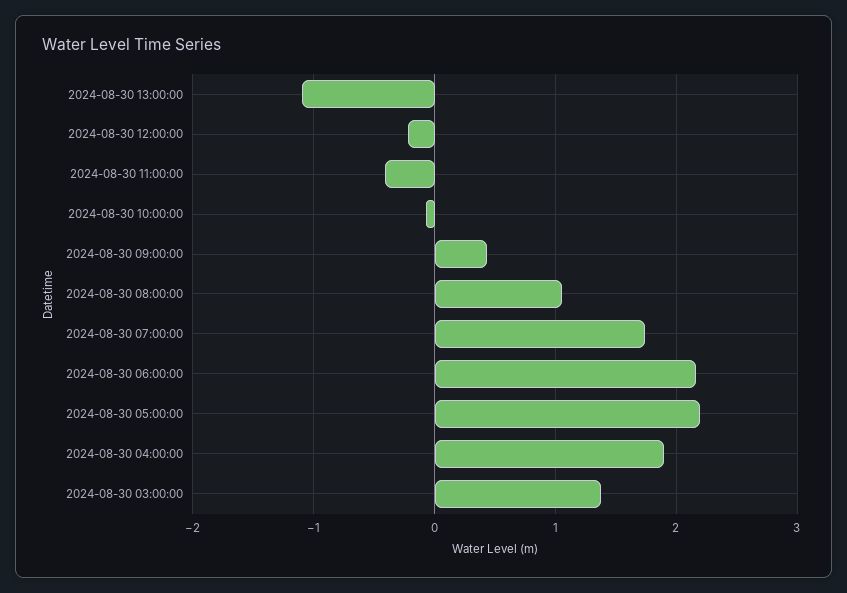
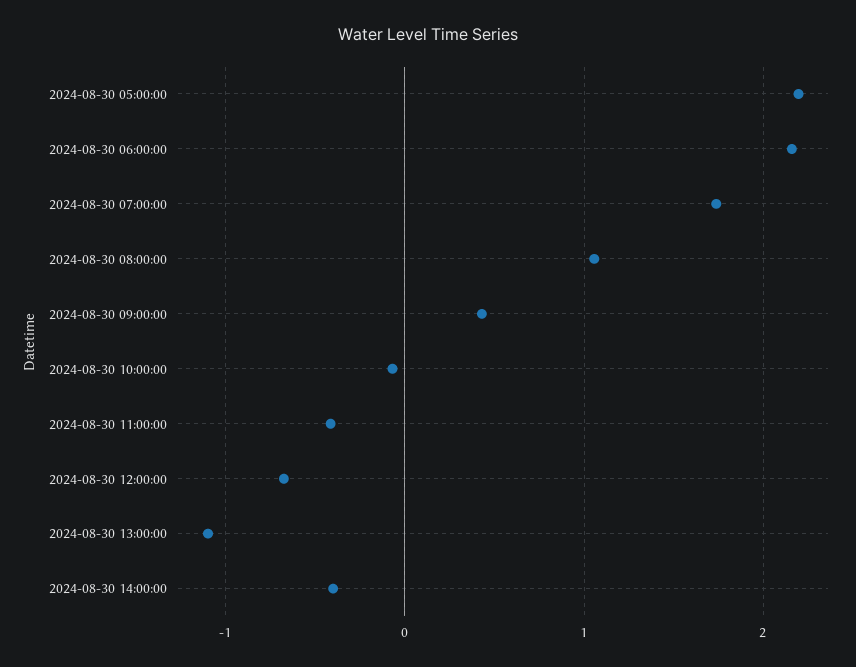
2024-08-30 12:00:00: -0.2 -> -0.7
2024-08-30 04:00:00: 1.9 -> none
2024-08-30 03:00:00: 1.4 -> none
2024-08-30 14:00:00: none -> -0.4

